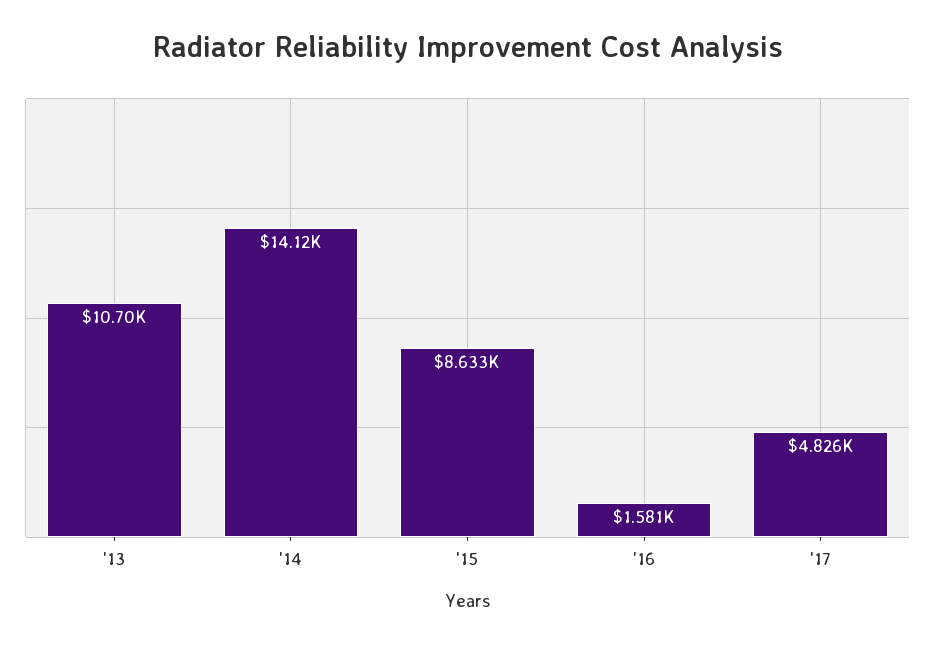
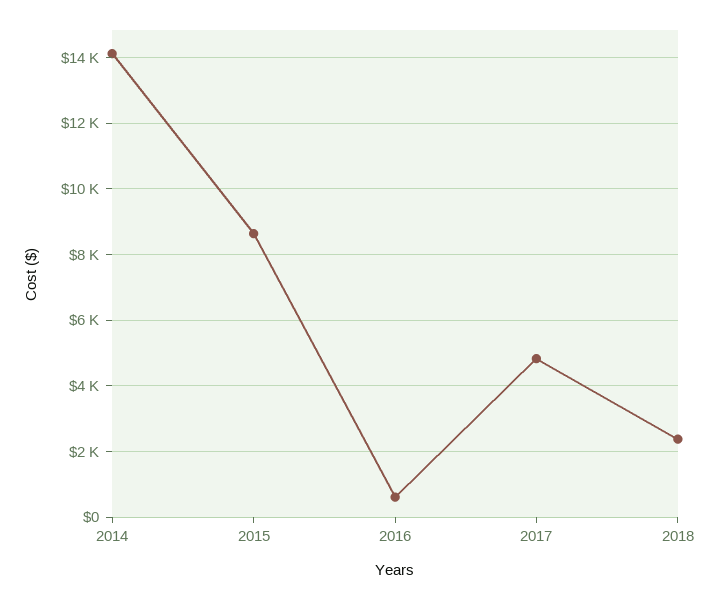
'13: 10700 -> none
'16: 1581 -> 600
2018: none -> 2400

